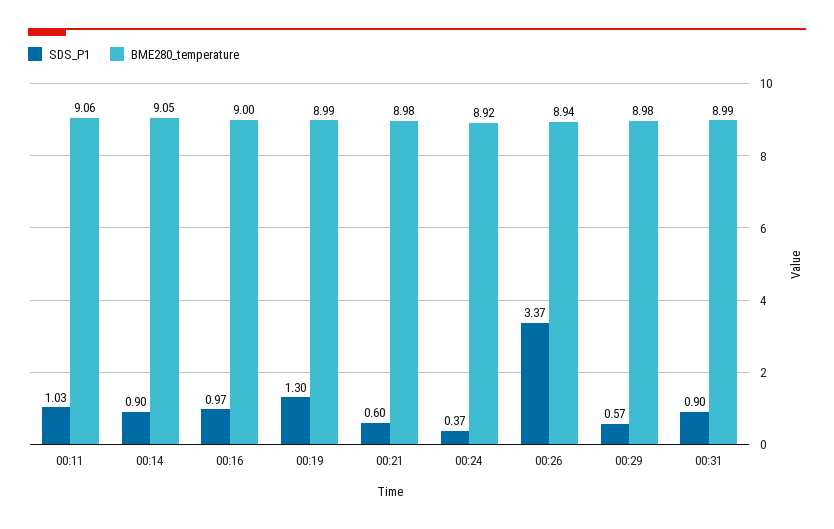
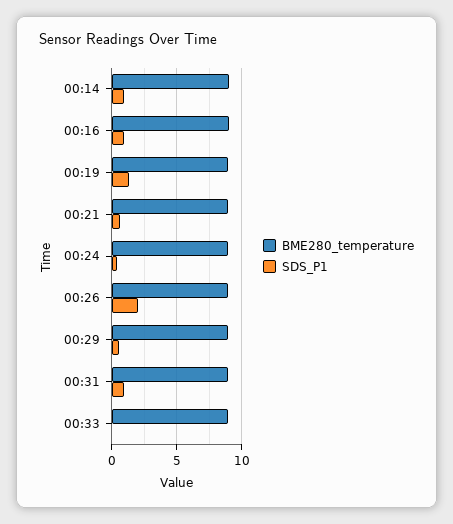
SDS_P1, 00:11: 1.03 -> none
BME280_temperature, 00:11: 9.06 -> none
SDS_P1, 00:26: 3.37 -> 2
BME280_temperature, 00:33: none -> 9
SDS_P1, 00:33: none -> 0

